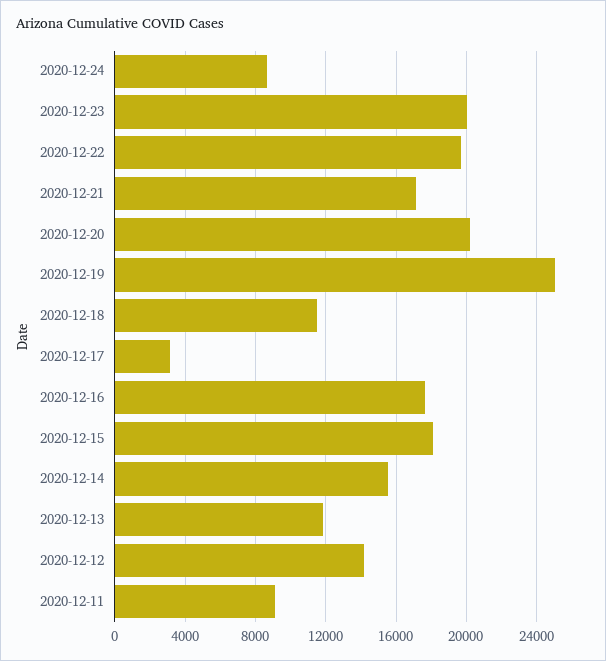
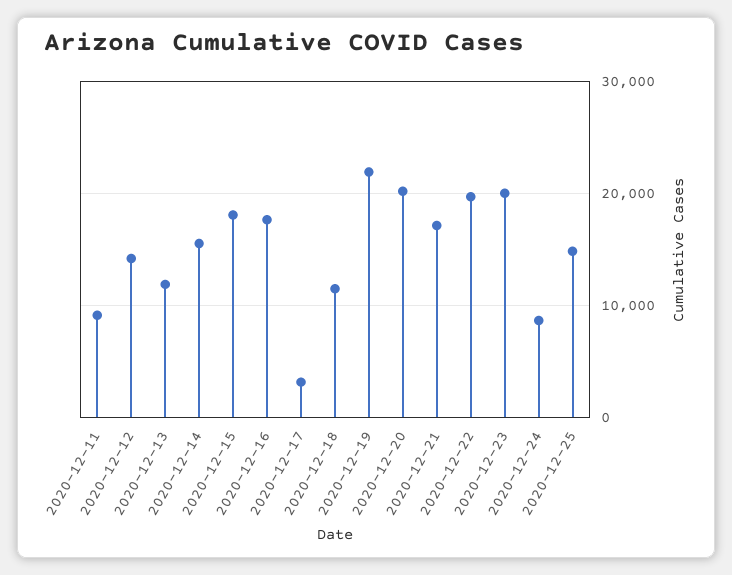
2020-12-19: 25000 -> 22000
2020-12-25: none -> 15000

